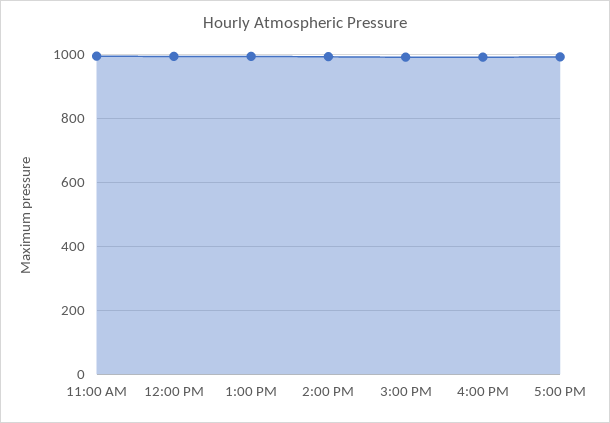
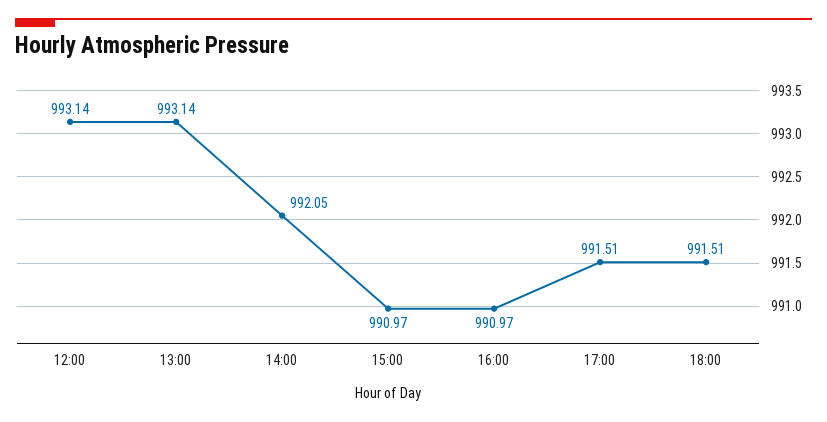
11:00 AM: 1000 -> none
18:00: none -> 991.51

